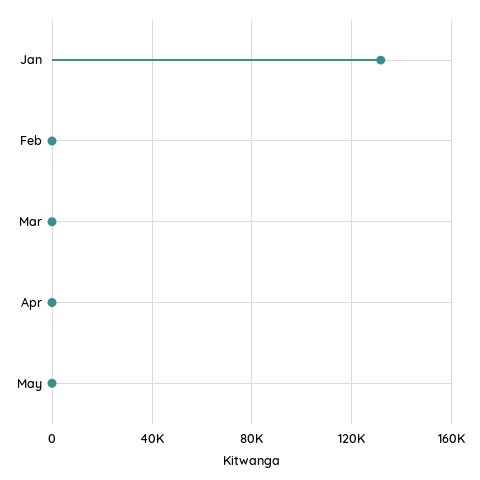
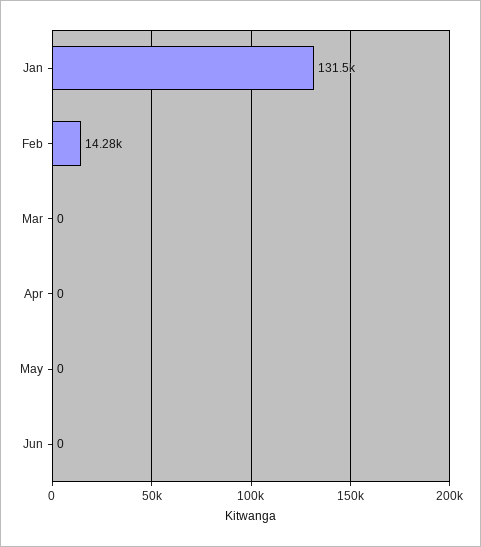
Feb: 0 -> 14280
Jun: none -> 0

